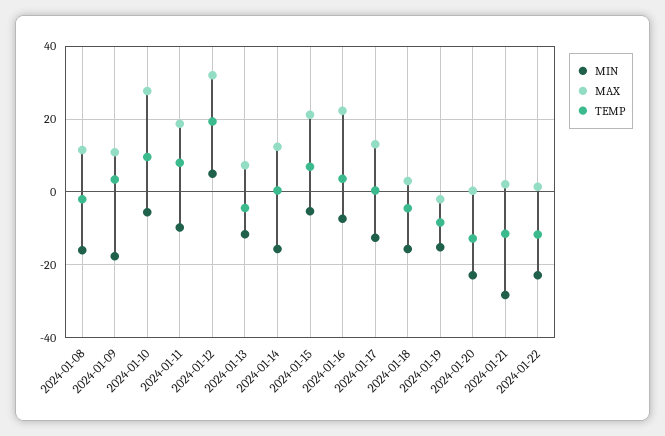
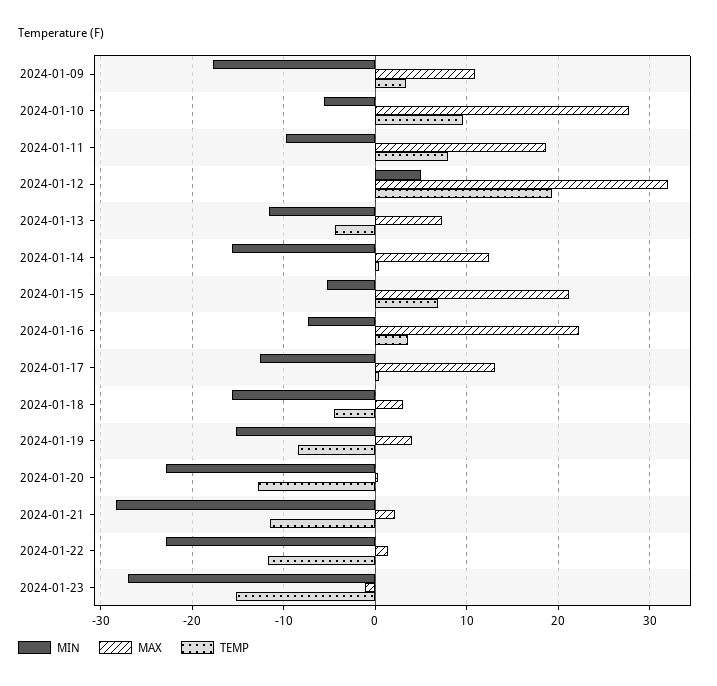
MIN, 2024-01-08: -16 -> none
MAX, 2024-01-08: 12 -> none
TEMP, 2024-01-08: -2 -> none
MAX, 2024-01-19: -2 -> 4
MIN, 2024-01-23: none -> -27
MAX, 2024-01-23: none -> -1
TEMP, 2024-01-23: none -> -15

